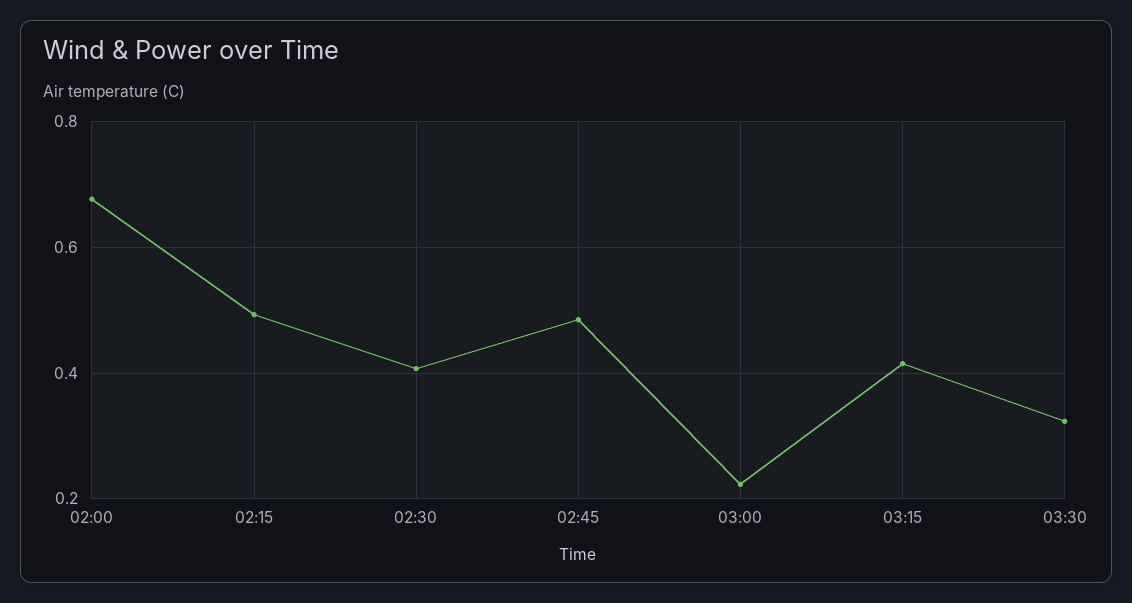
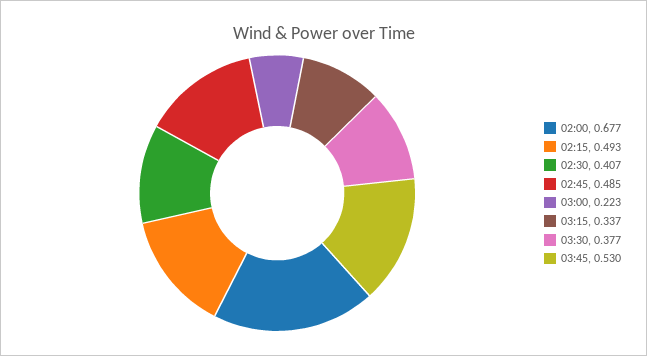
03:15: 0.42 -> 0.337
03:30: 0.32 -> 0.377
03:45: none -> 0.53

